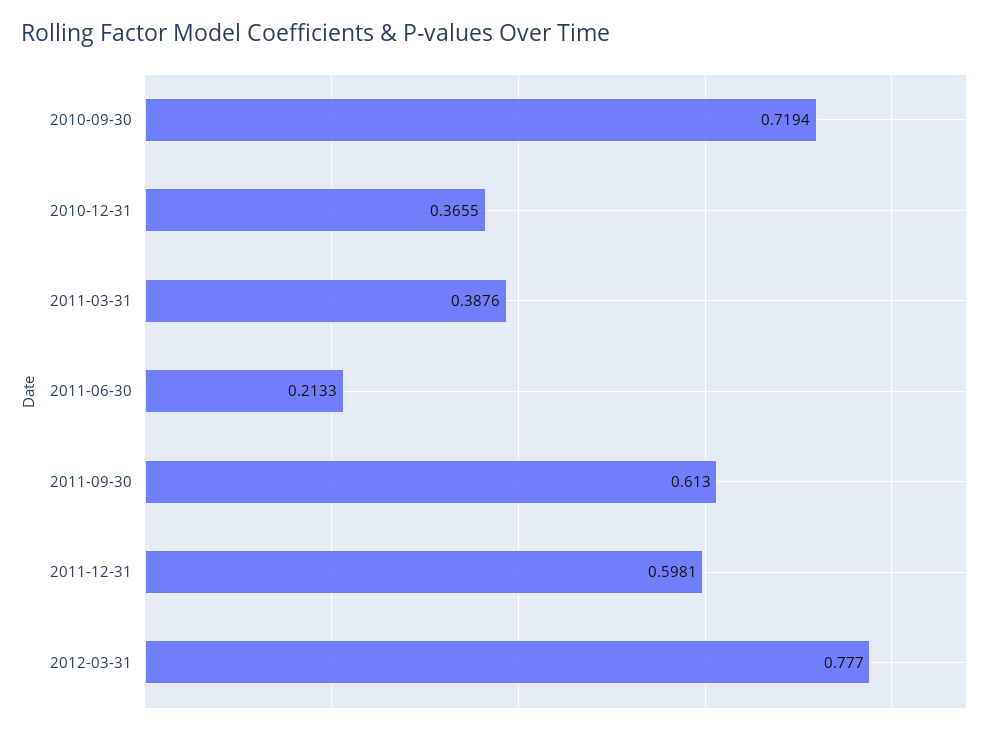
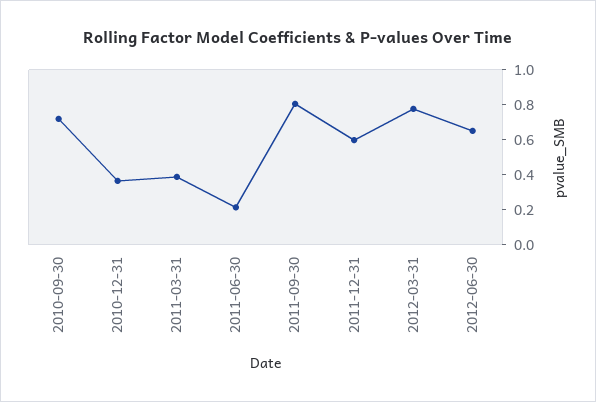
2011-09-30: 0.613 -> 0.8
2012-06-30: none -> 0.65

